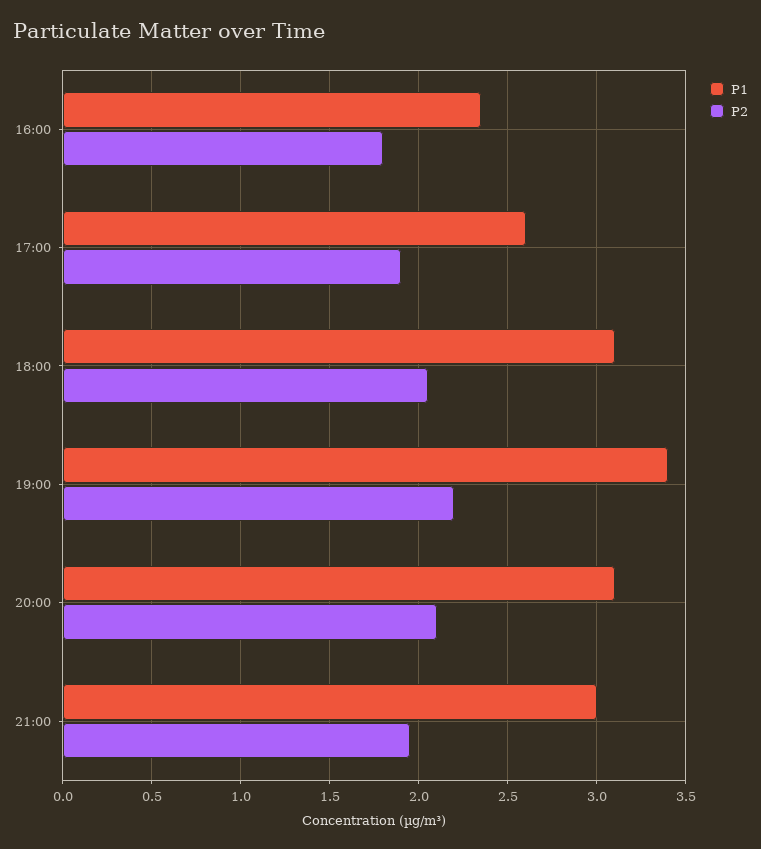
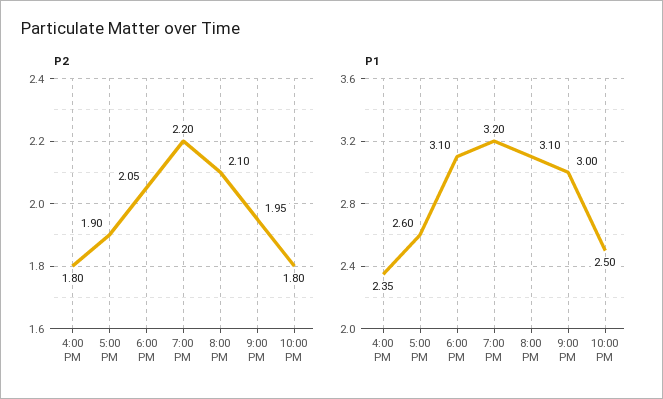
P1, 19:00: 3.4 -> 3.2
P2, 10:00 PM: none -> 1.8
P1, 10:00 PM: none -> 2.5

